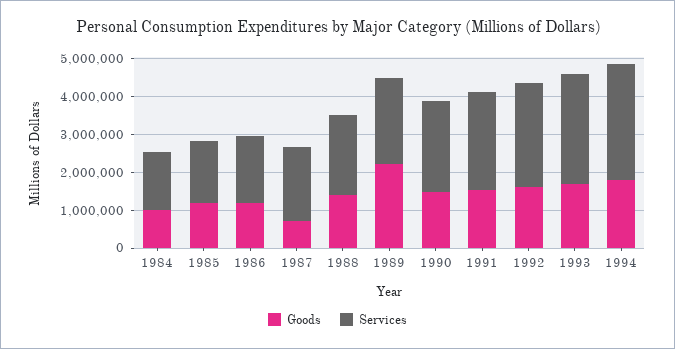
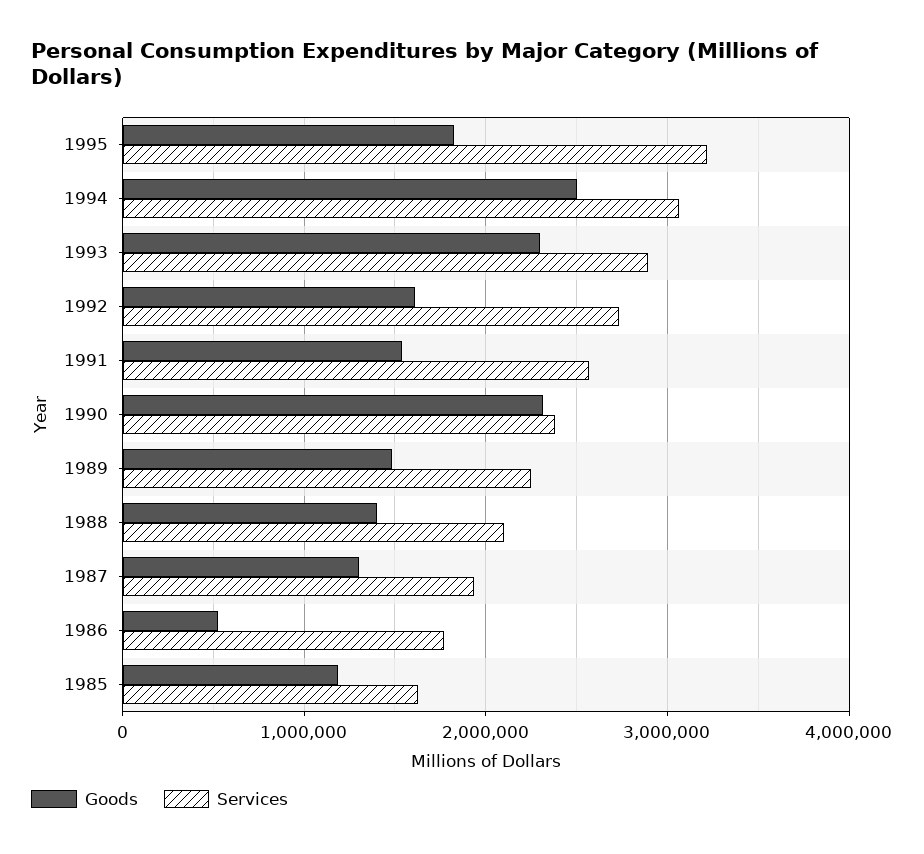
Goods, 1984: 1000000 -> none
Services, 1984: 1500000 -> none
Goods, 1986: 1250000 -> 500000
Goods, 1987: 750000 -> 1300000
Goods, 1989: 2250000 -> 1500000
Goods, 1990: 1500000 -> 2300000
Goods, 1993: 1750000 -> 2300000
Goods, 1994: 1750000 -> 2500000
Goods, 1995: none -> 1800000
Services, 1995: none -> 3200000

